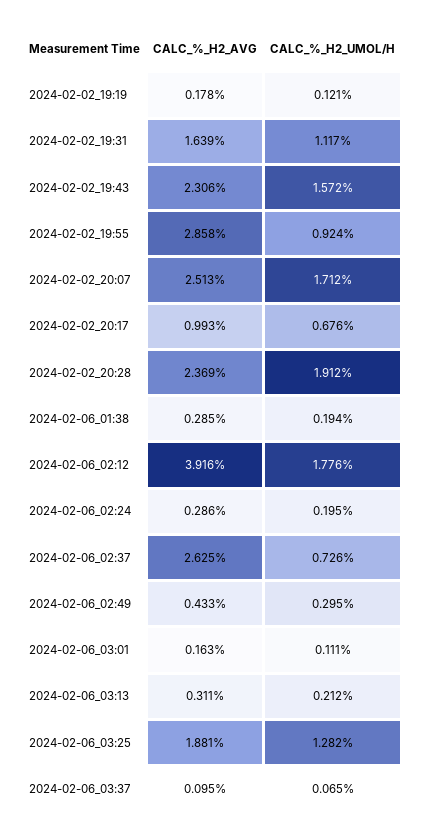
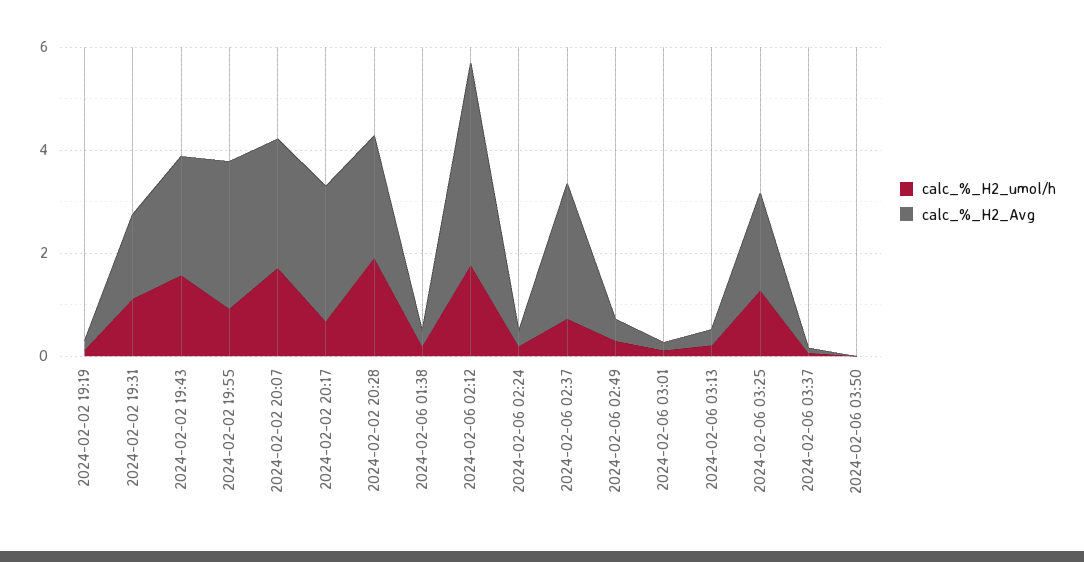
CALC_%_H2_AVG, 2024-02-02_20:17: 0.993 -> 2.5
CALC_%_H2_UMOL/H, 2024-02-06 03:50: none -> 0
CALC_%_H2_AVG, 2024-02-06 03:50: none -> 0

